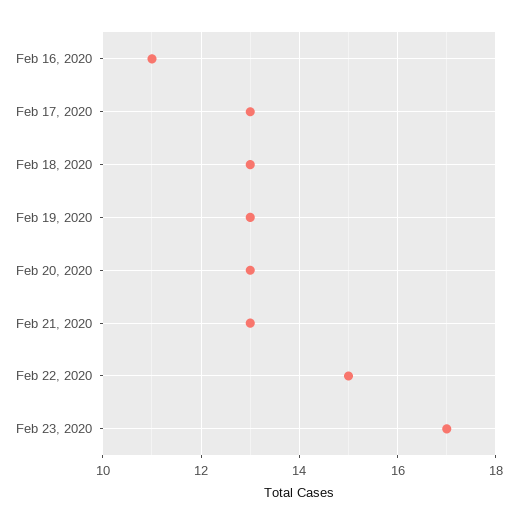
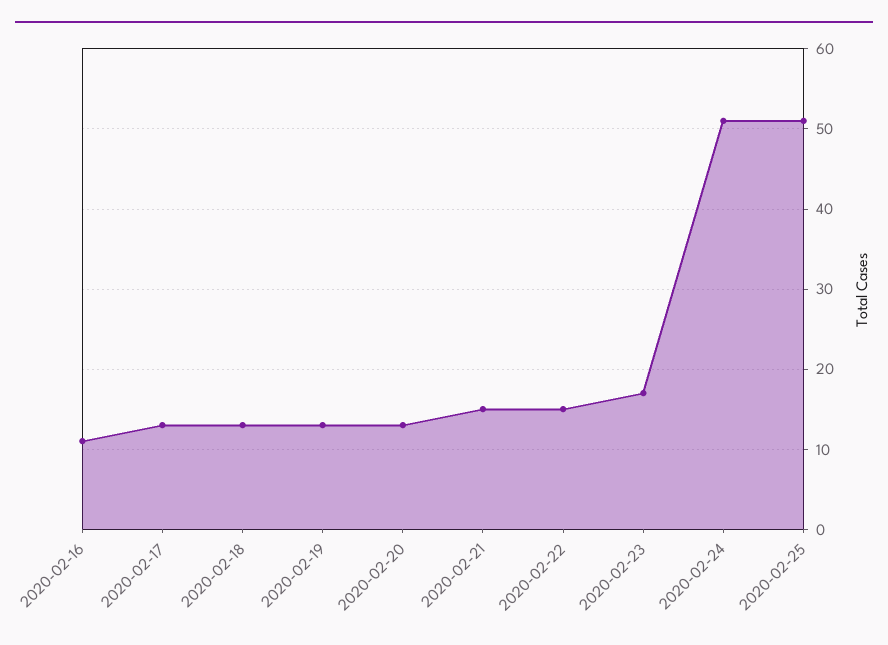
Feb 21, 2020: 13 -> 15
2020-02-24: none -> 51
2020-02-25: none -> 51

